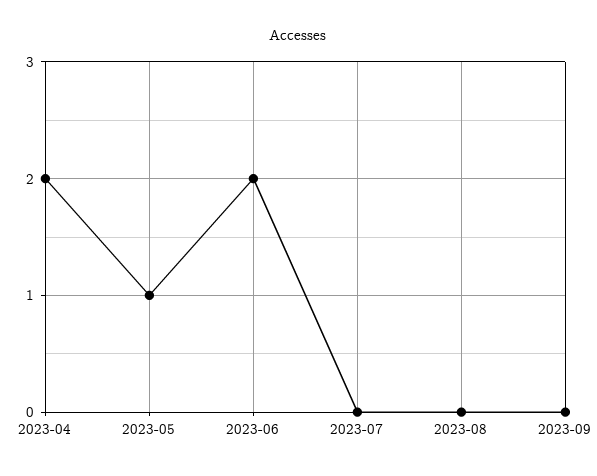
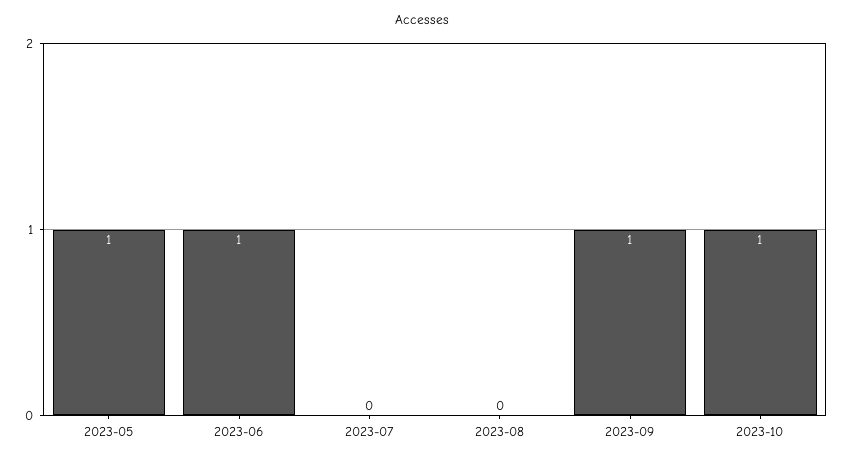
2023-04: 2 -> none
2023-06: 2 -> 1
2023-09: 0 -> 1
2023-10: none -> 1

